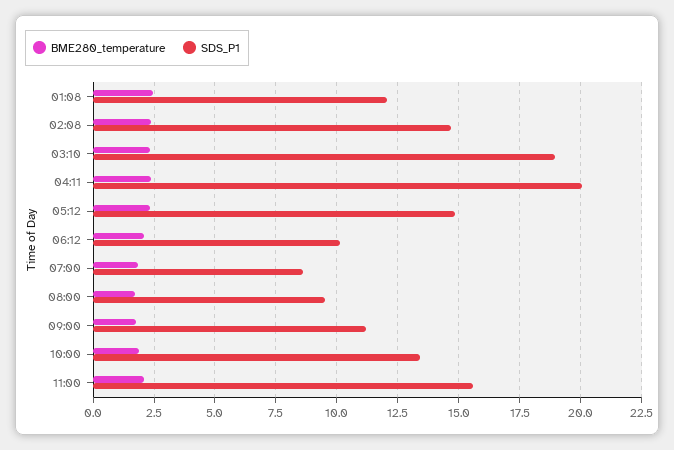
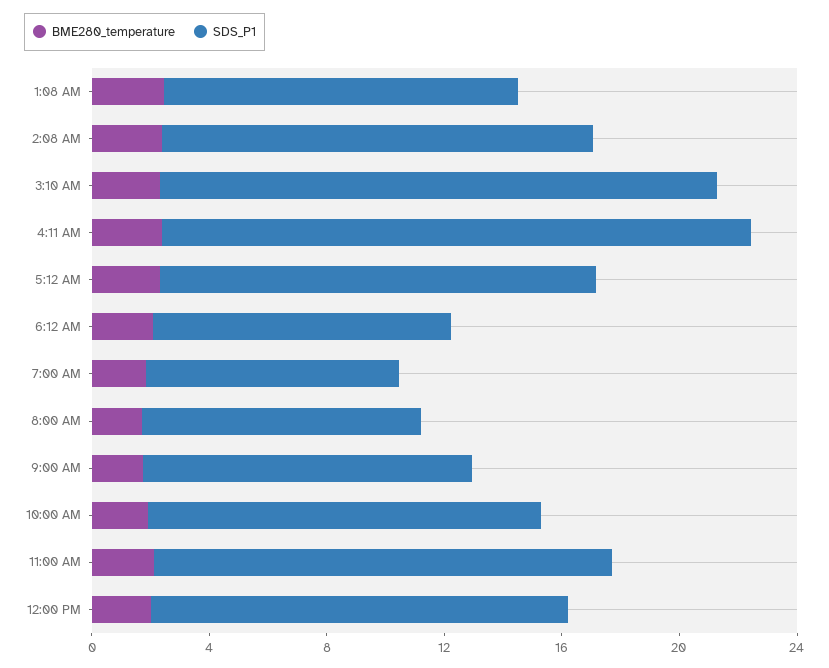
BME280_temperature, 12:00 PM: none -> 2
SDS_P1, 12:00 PM: none -> 14

